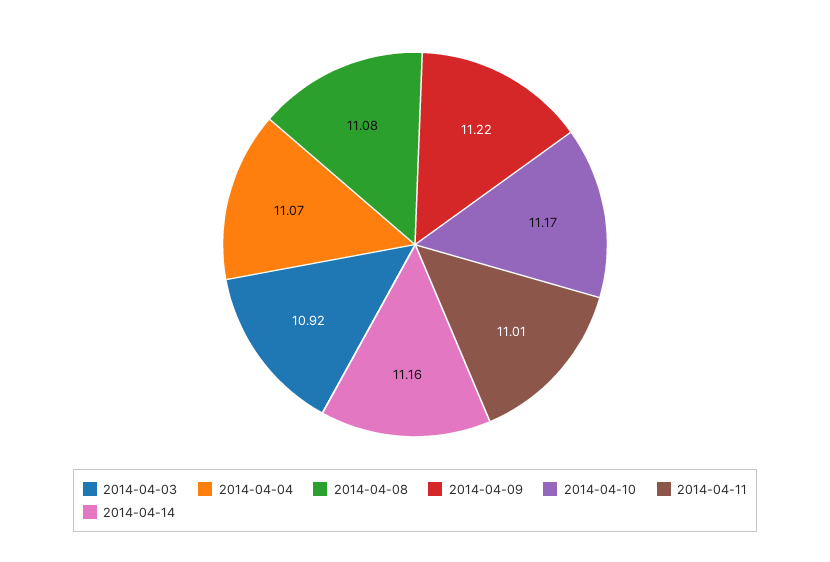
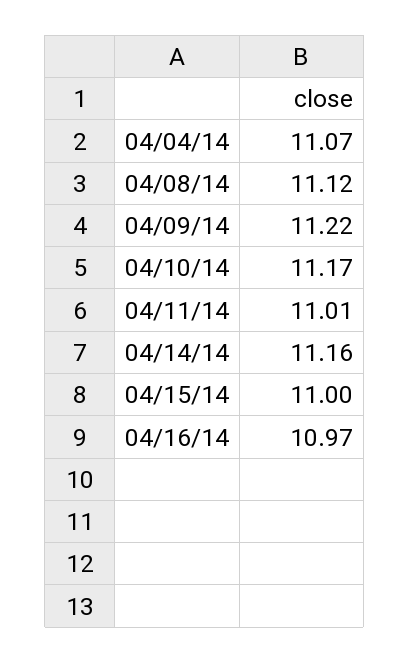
2014-04-03: 10.92 -> none
2014-04-08: 11.08 -> 11.12
04/15/14: none -> 11
04/16/14: none -> 10.97

